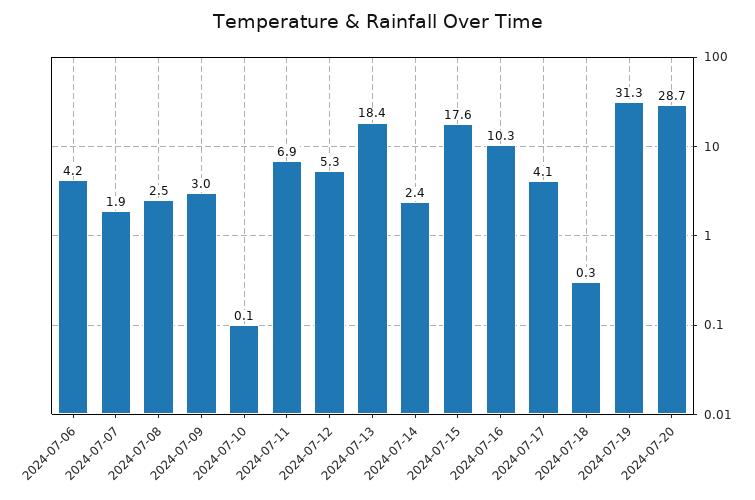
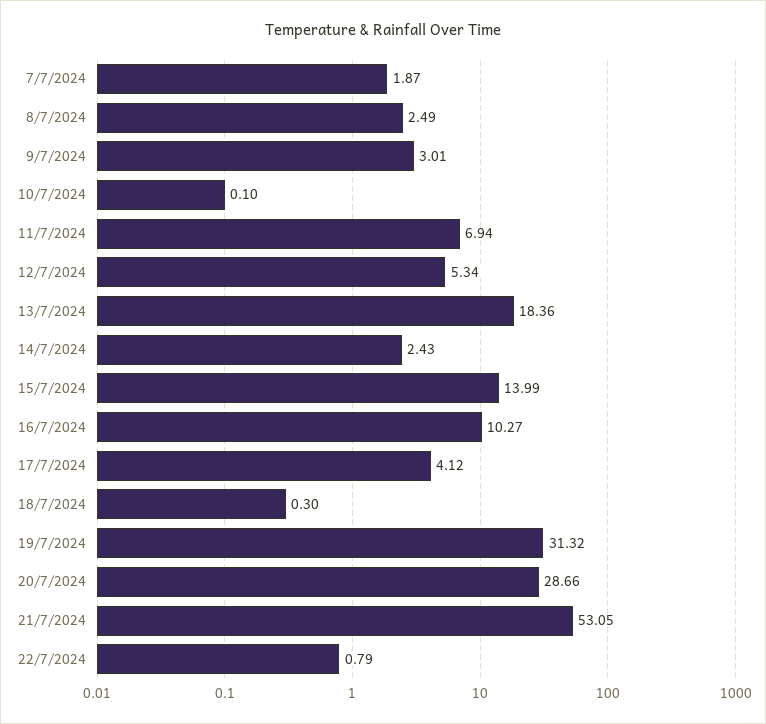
2024-07-06: 4.2 -> none
2024-07-15: 17.6 -> 13.99
21/7/2024: none -> 53.05
22/7/2024: none -> 0.79

